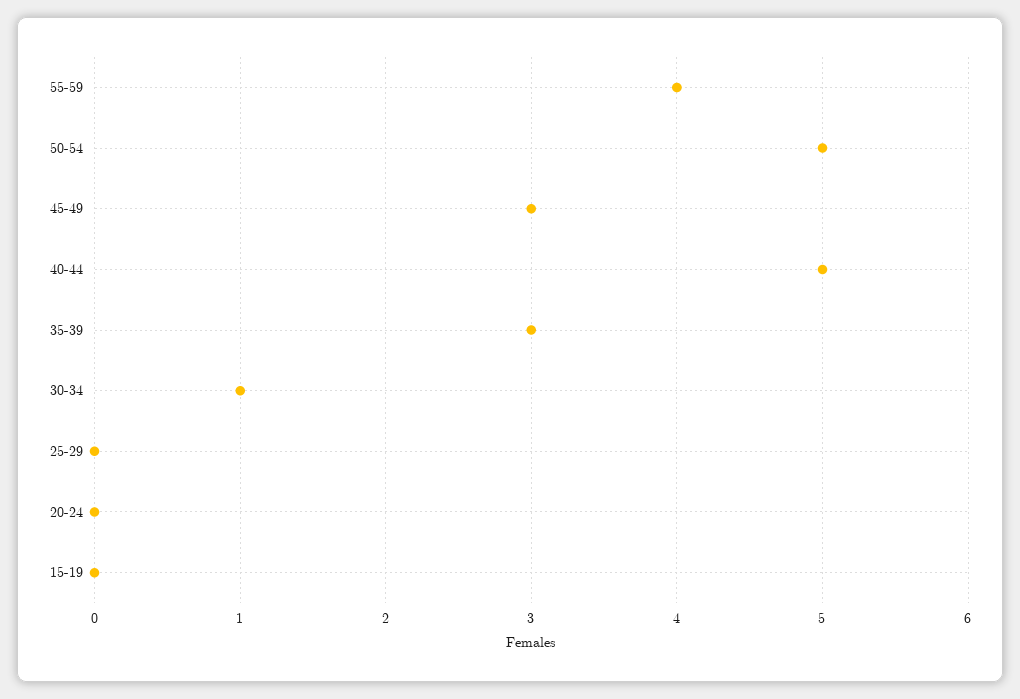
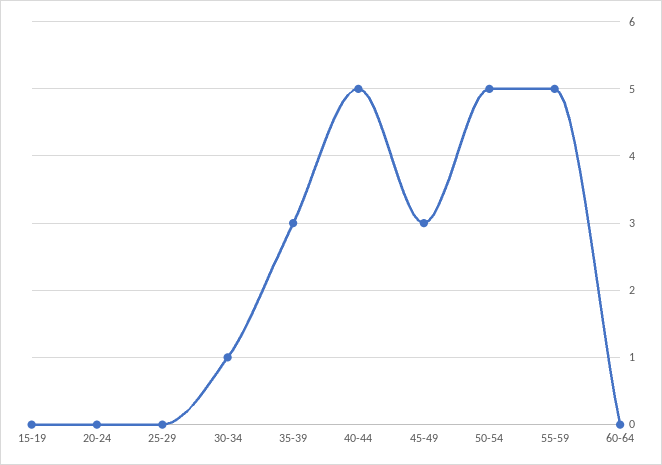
55-59: 4 -> 5
60-64: none -> 0

